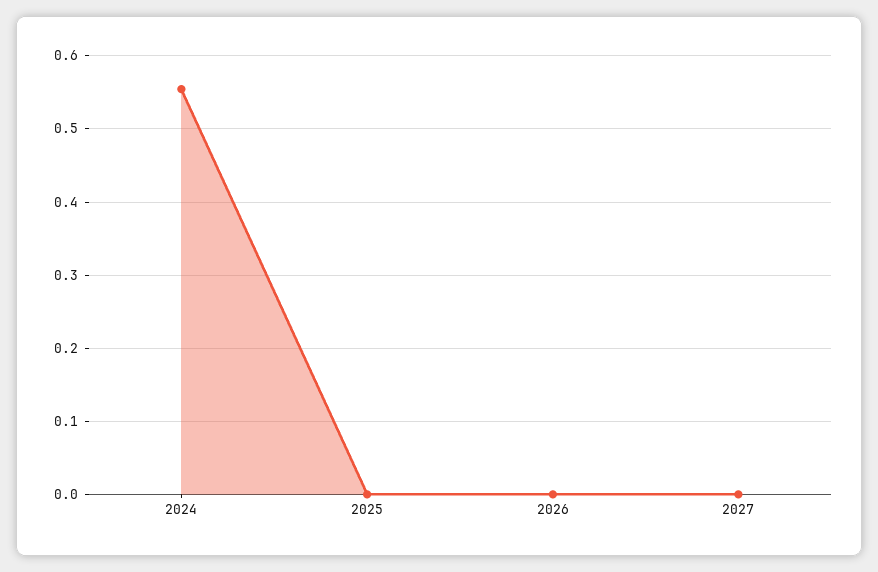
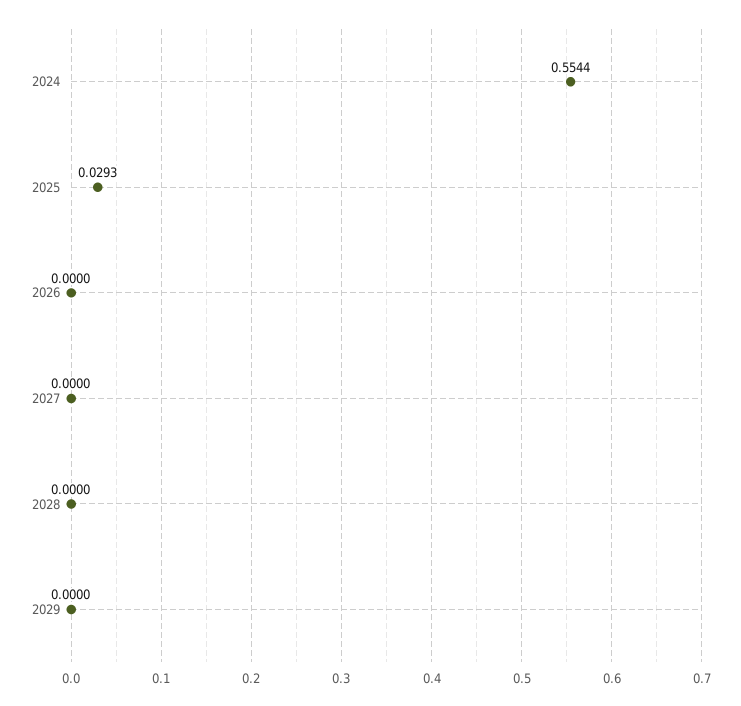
2025: 0 -> 0.0293
2028: none -> 0
2029: none -> 0

